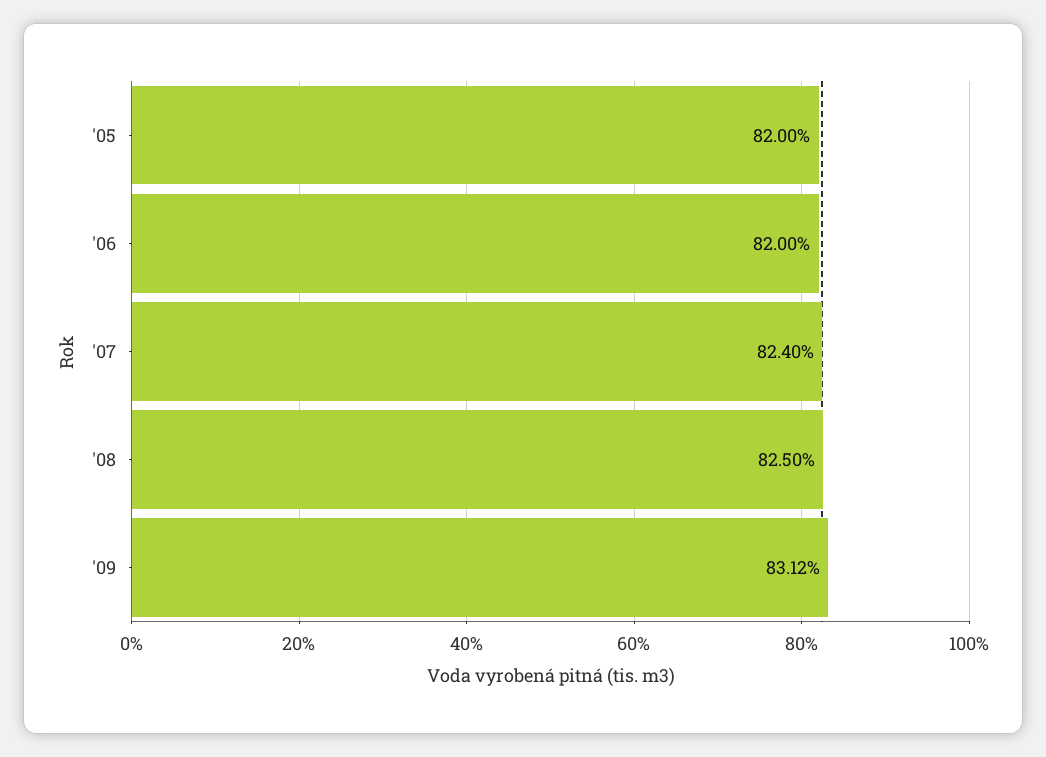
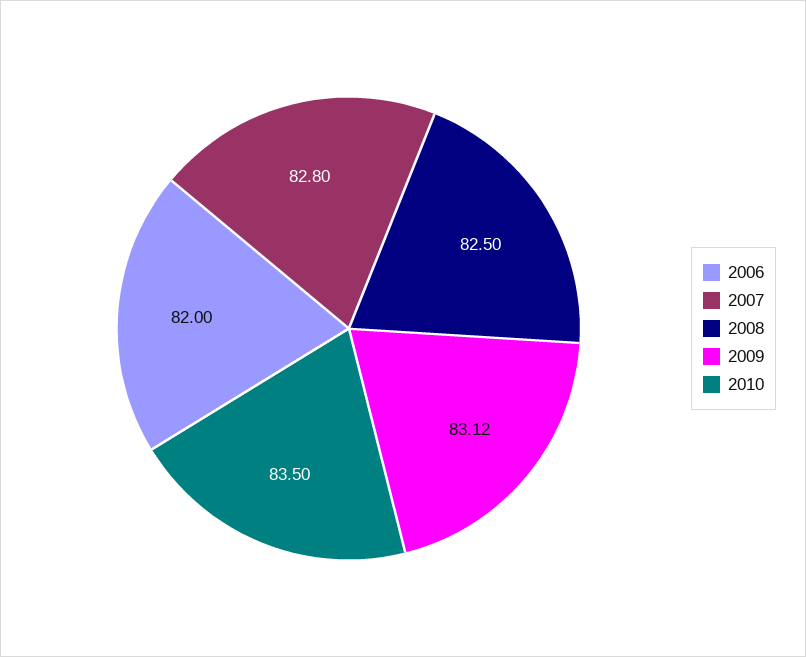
'05: 82 -> none
'07: 82.4 -> 82.8
2010: none -> 83.5

